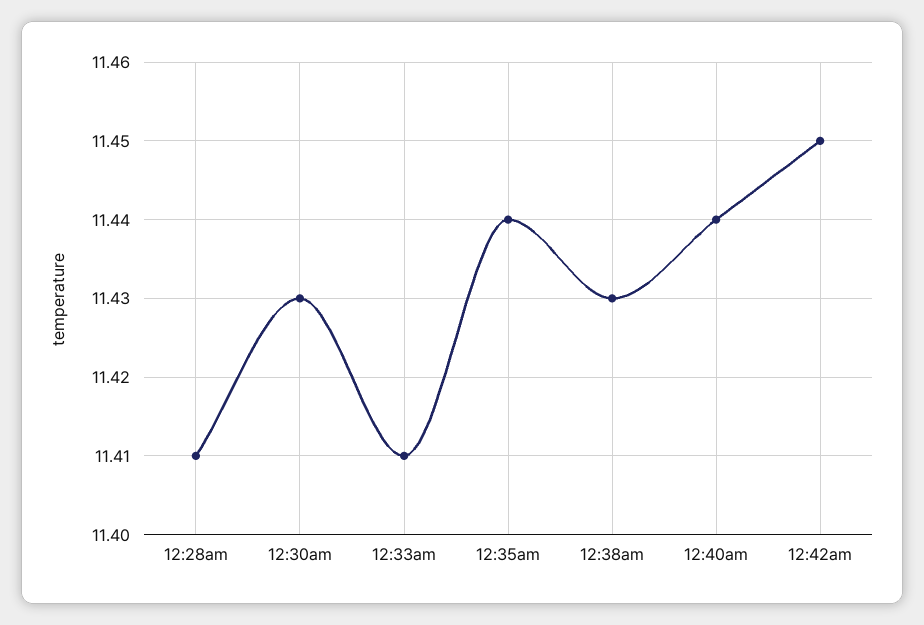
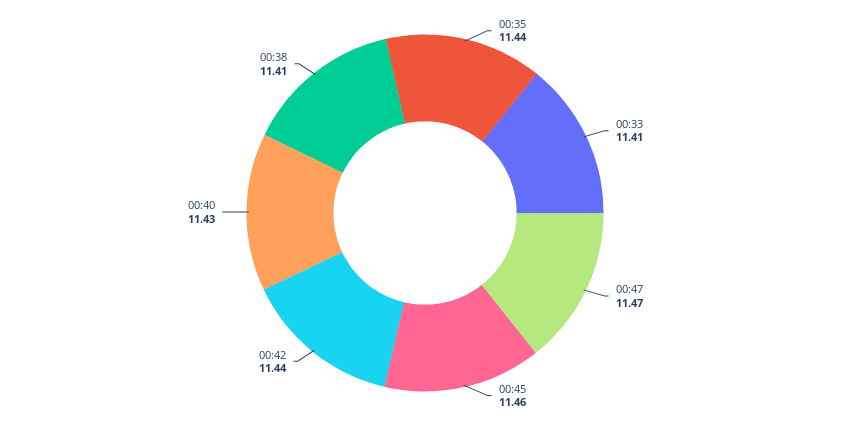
12:28am: 11.41 -> none
12:30am: 11.43 -> none
12:38am: 11.43 -> 11.41
12:40am: 11.44 -> 11.43
12:42am: 11.45 -> 11.44
00:47: none -> 11.47
00:45: none -> 11.46

